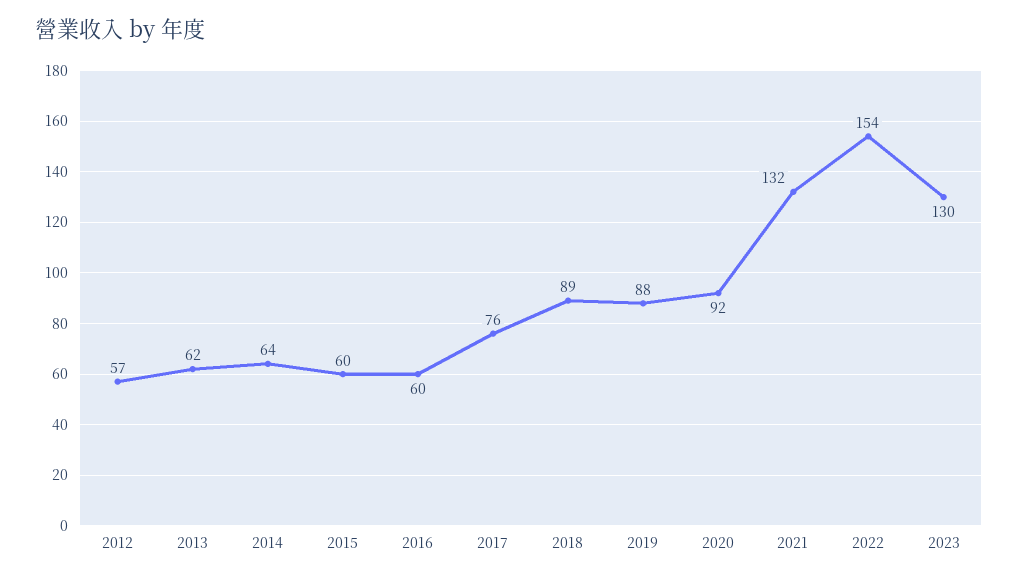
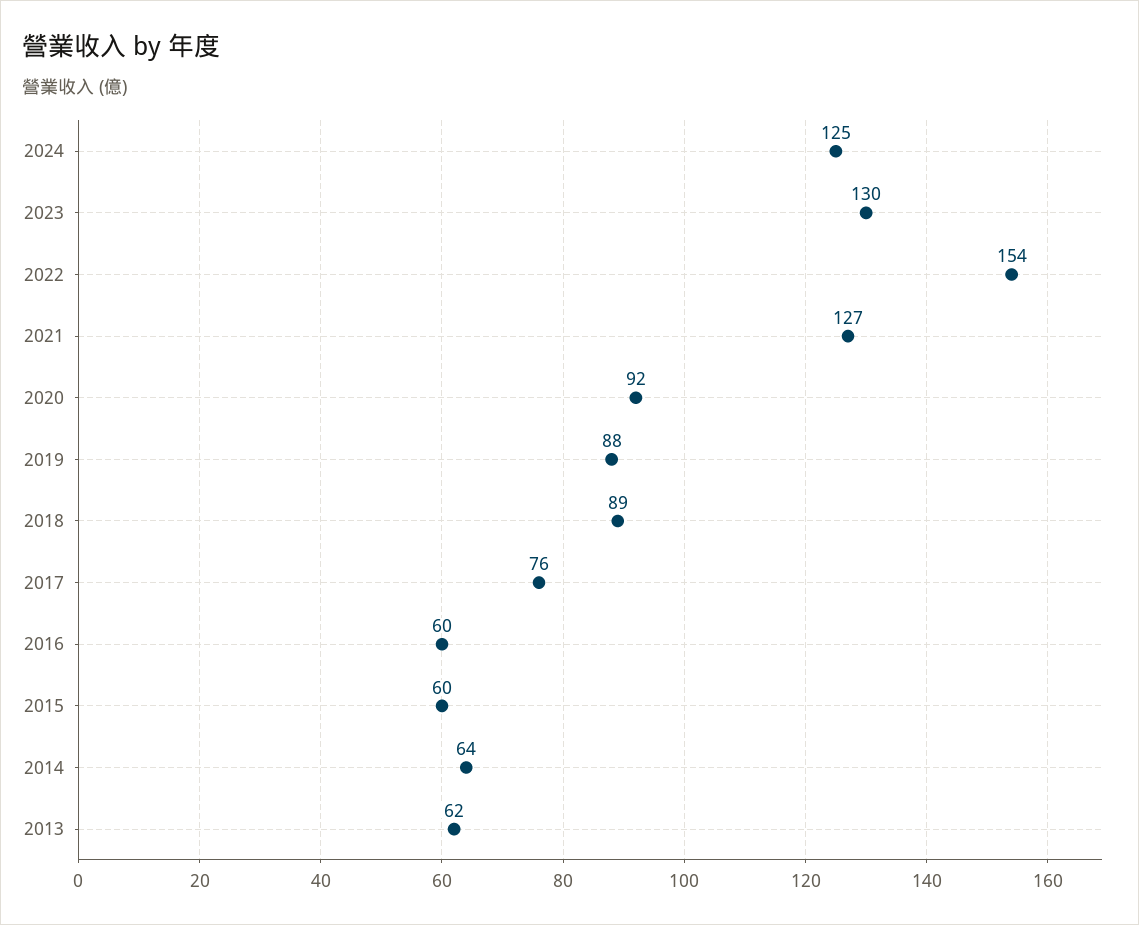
2012: 57 -> none
2021: 132 -> 127
2024: none -> 125

